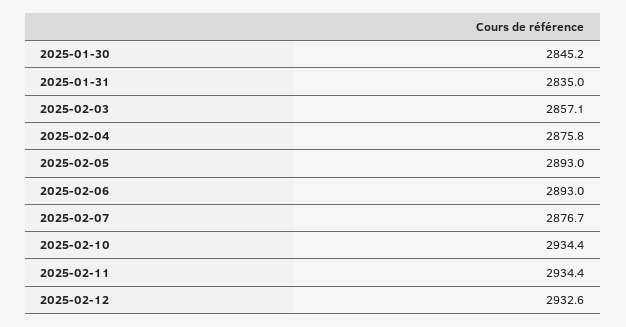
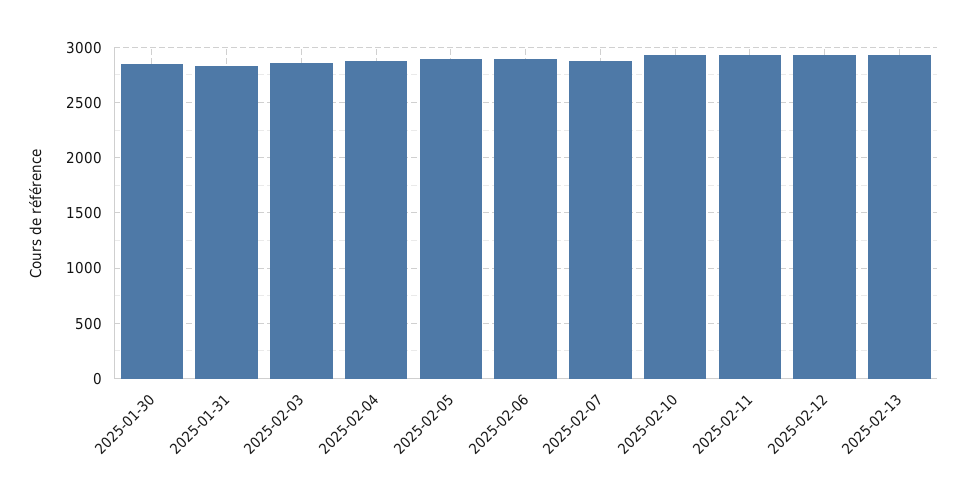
2025-02-13: none -> 2900

